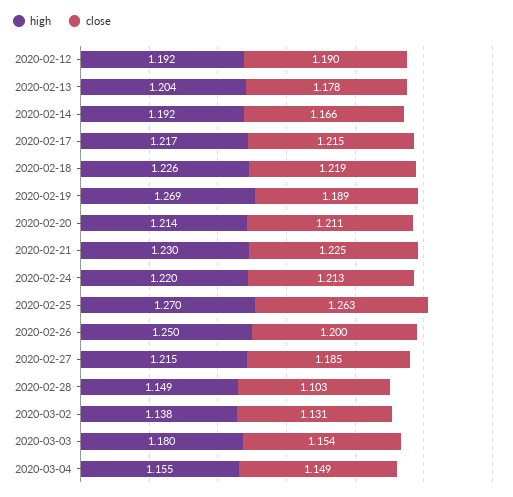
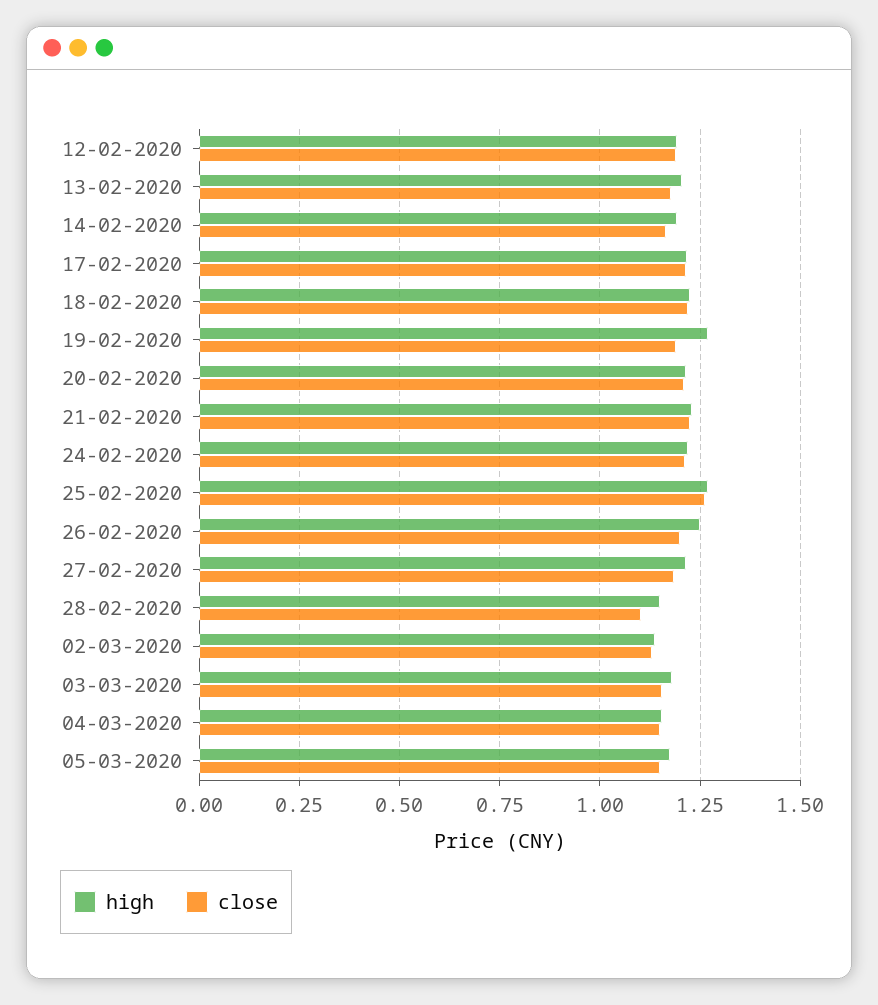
high, 05-03-2020: none -> 1.175
close, 05-03-2020: none -> 1.15

